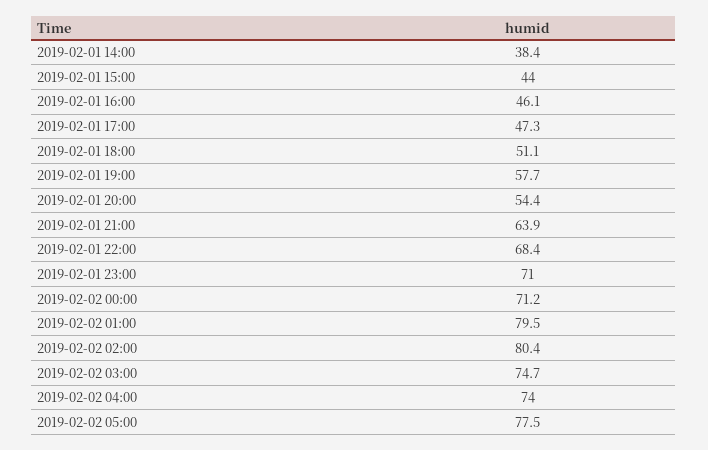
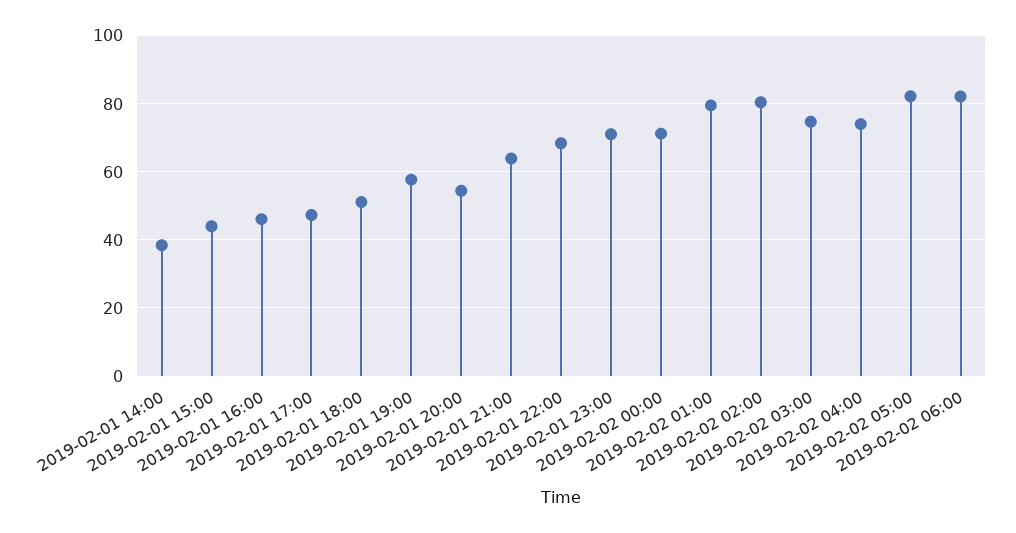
2019-02-02 05:00: 77.5 -> 82
2019-02-02 06:00: none -> 82

